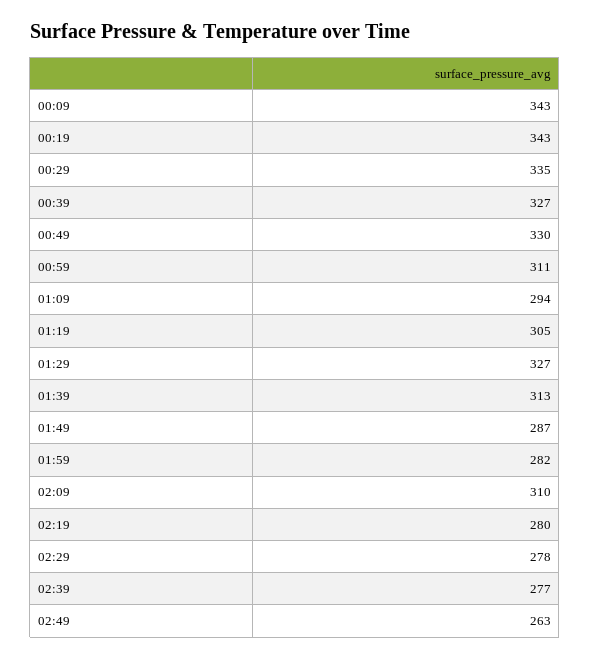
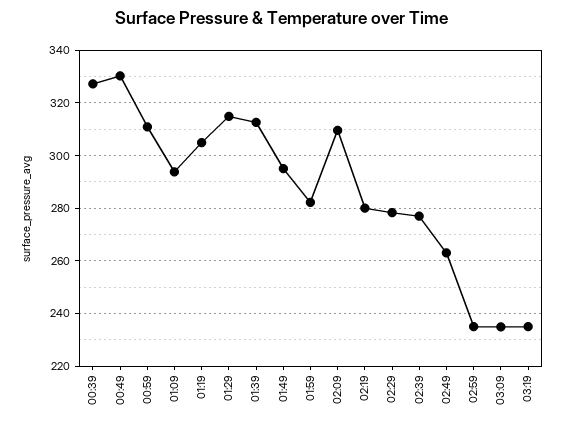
00:09: 343 -> none
00:19: 343 -> none
00:29: 335 -> none
01:29: 327 -> 315
01:49: 287 -> 295
02:59: none -> 235
03:09: none -> 235
03:19: none -> 235

